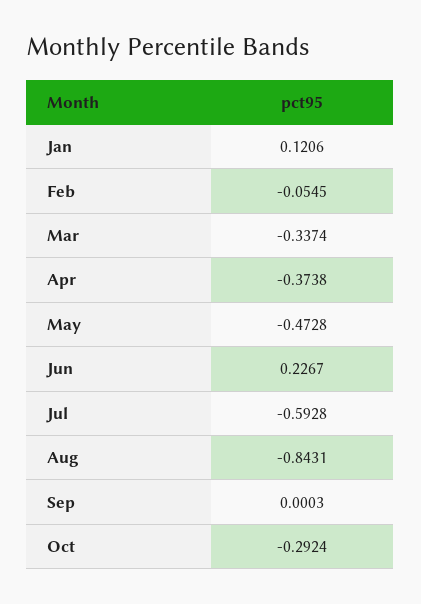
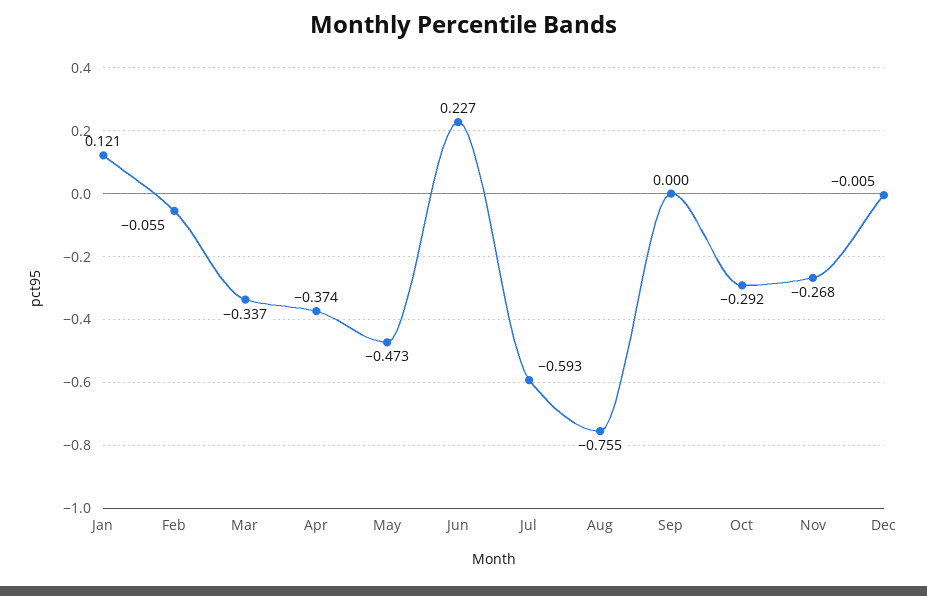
Aug: -0.8431 -> -0.755
Nov: none -> -0.268
Dec: none -> -0.005

